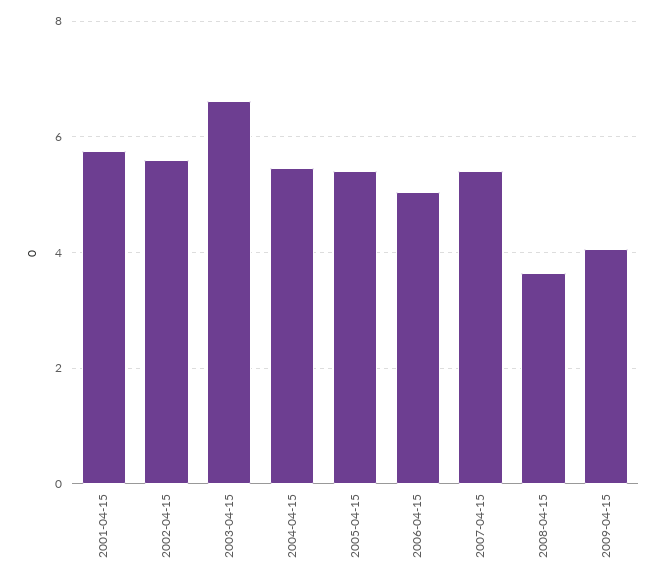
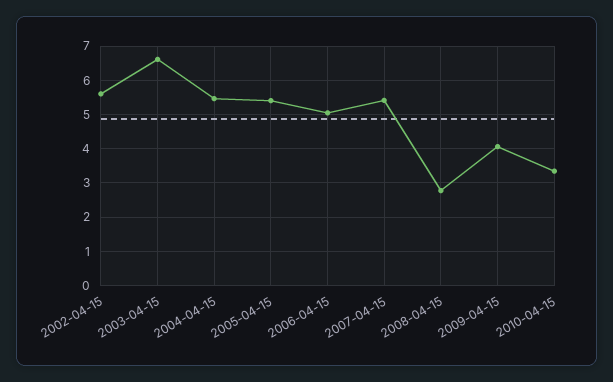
2001-04-15: 5.8 -> none
2008-04-15: 3.6 -> 2.8
2010-04-15: none -> 3.4

